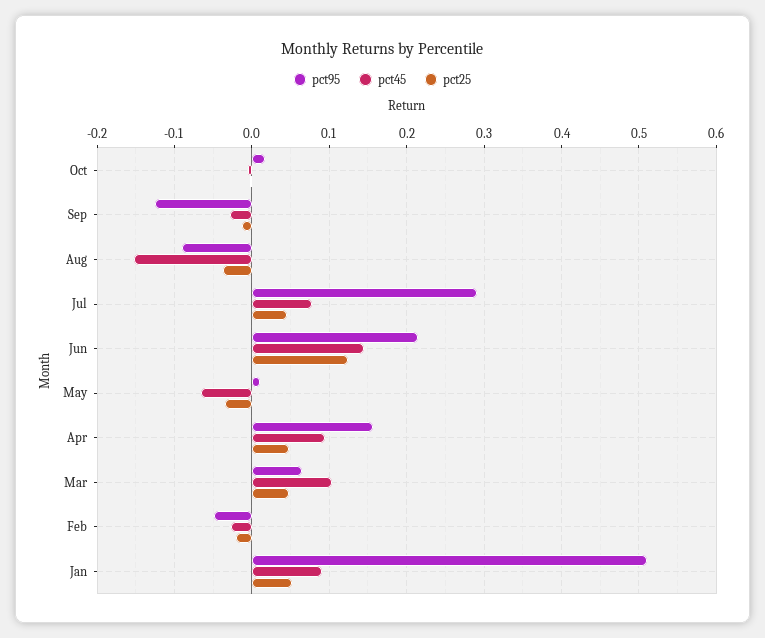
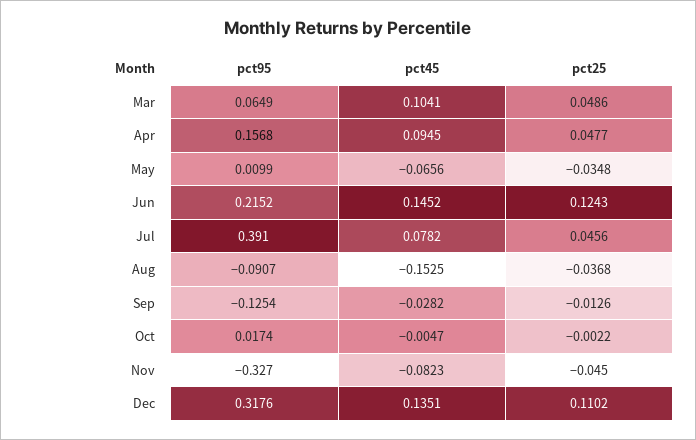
pct95, Jul: 0.29 -> 0.391
pct95, Feb: -0.05 -> none
pct45, Feb: -0.03 -> none
pct25, Feb: -0.02 -> none
pct95, Jan: 0.51 -> none
pct45, Jan: 0.09 -> none
pct25, Jan: 0.05 -> none
pct95, Nov: none -> -0.327
pct45, Nov: none -> -0.0823
pct25, Nov: none -> -0.045
pct95, Dec: none -> 0.3176
pct45, Dec: none -> 0.1351
pct25, Dec: none -> 0.1102

